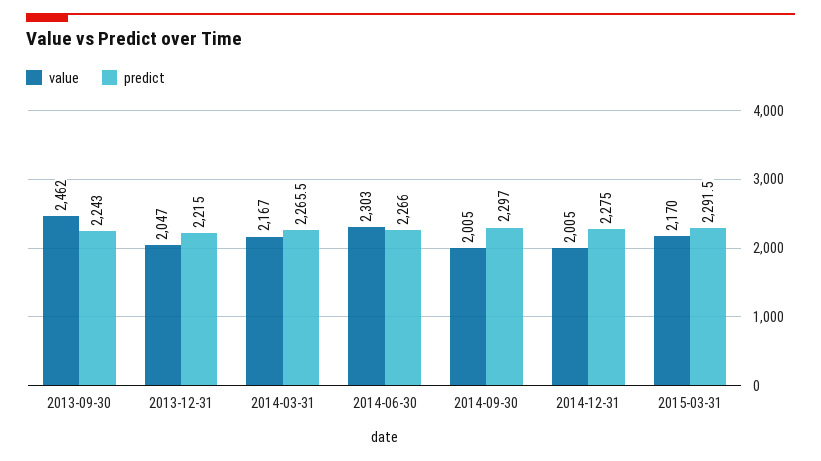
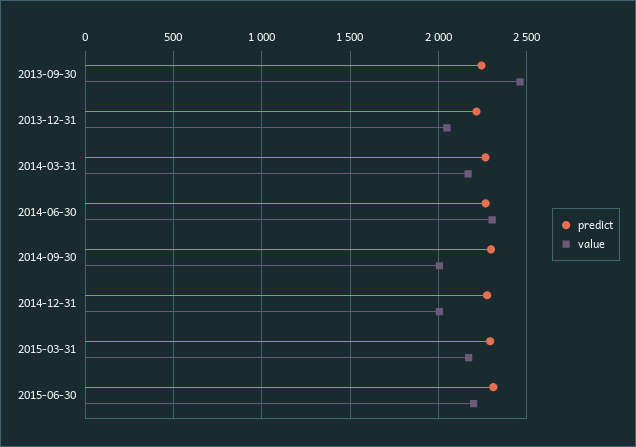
predict, 2015-06-30: none -> 2300
value, 2015-06-30: none -> 2200

